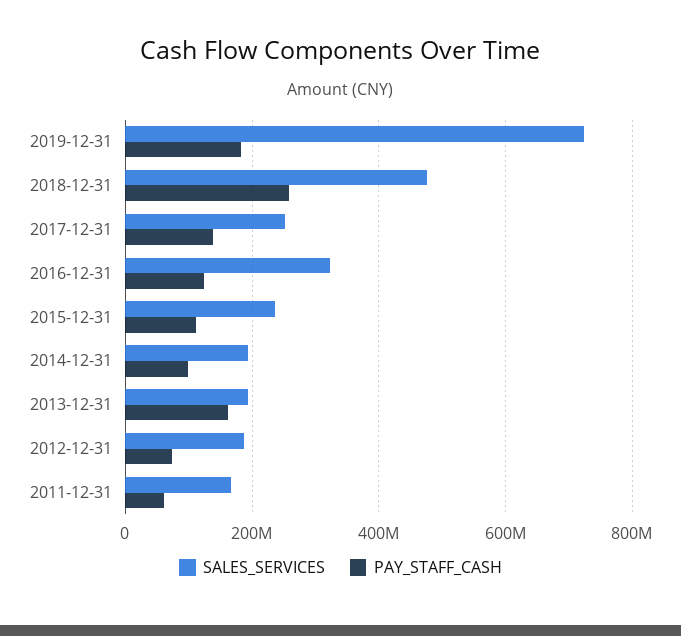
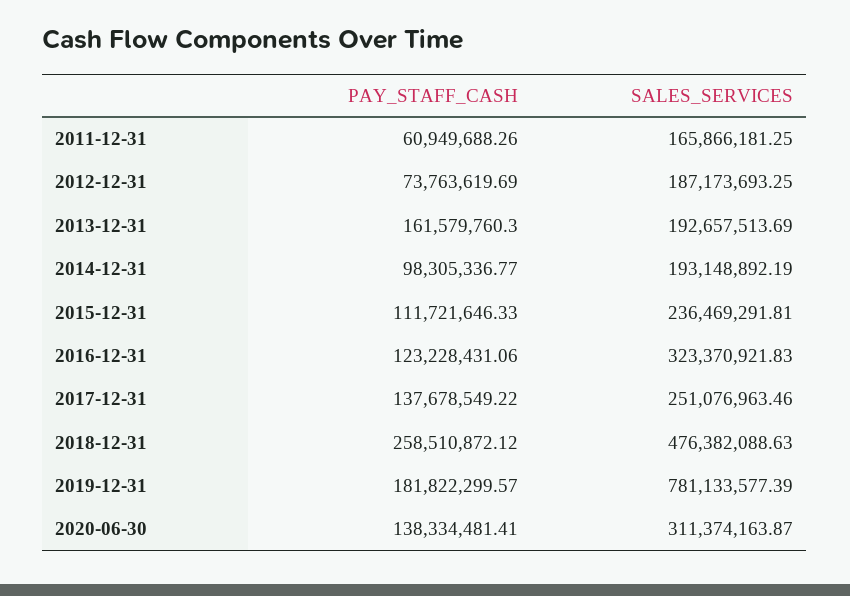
SALES_SERVICES, 2019-12-31: 720000000 -> 781133577.39
PAY_STAFF_CASH, 2020-06-30: none -> 138334481.41
SALES_SERVICES, 2020-06-30: none -> 311374163.87

